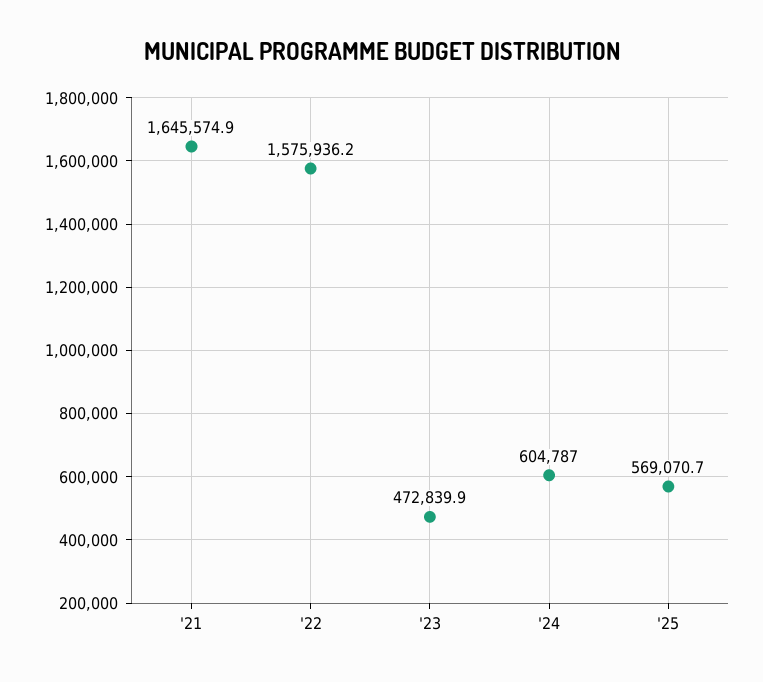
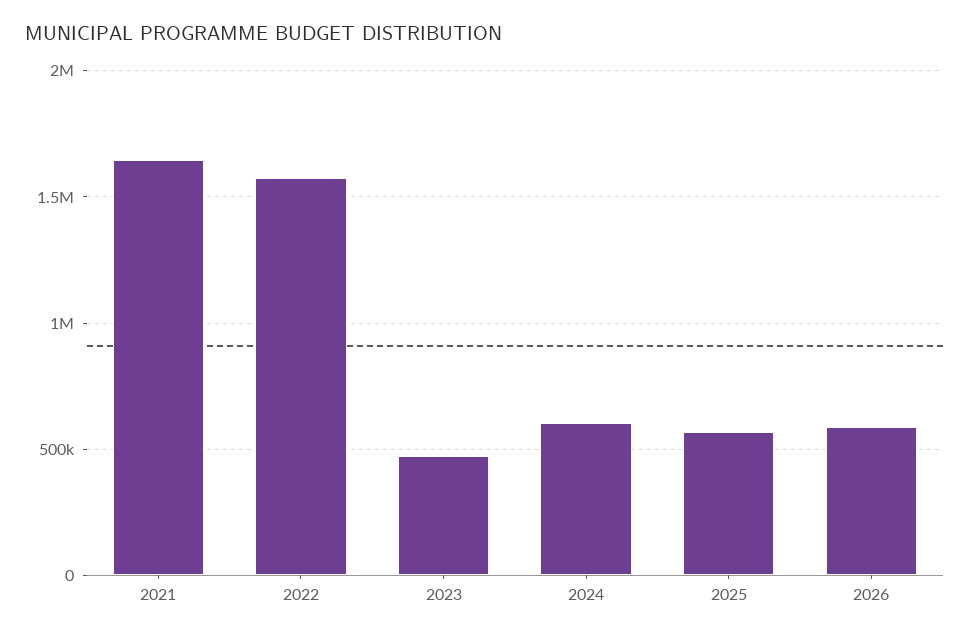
2026: none -> 600000

